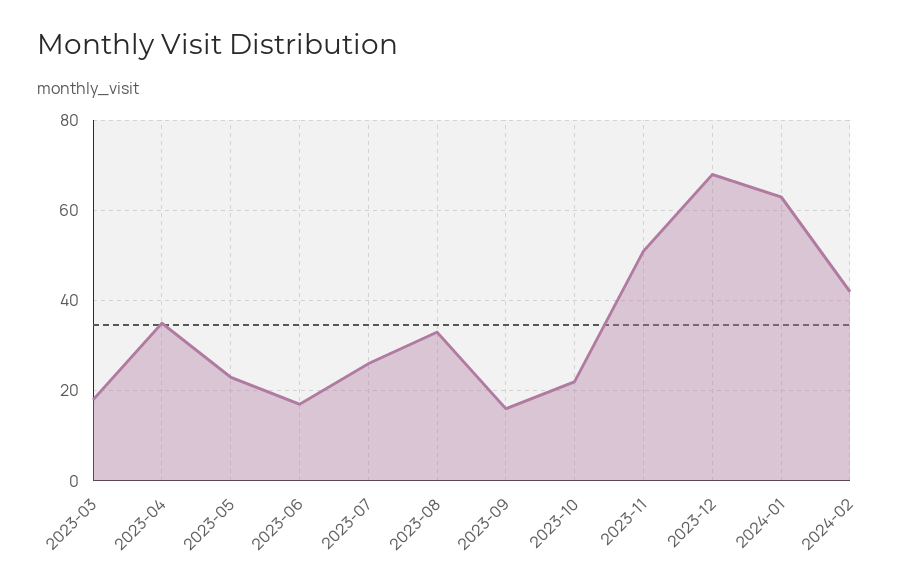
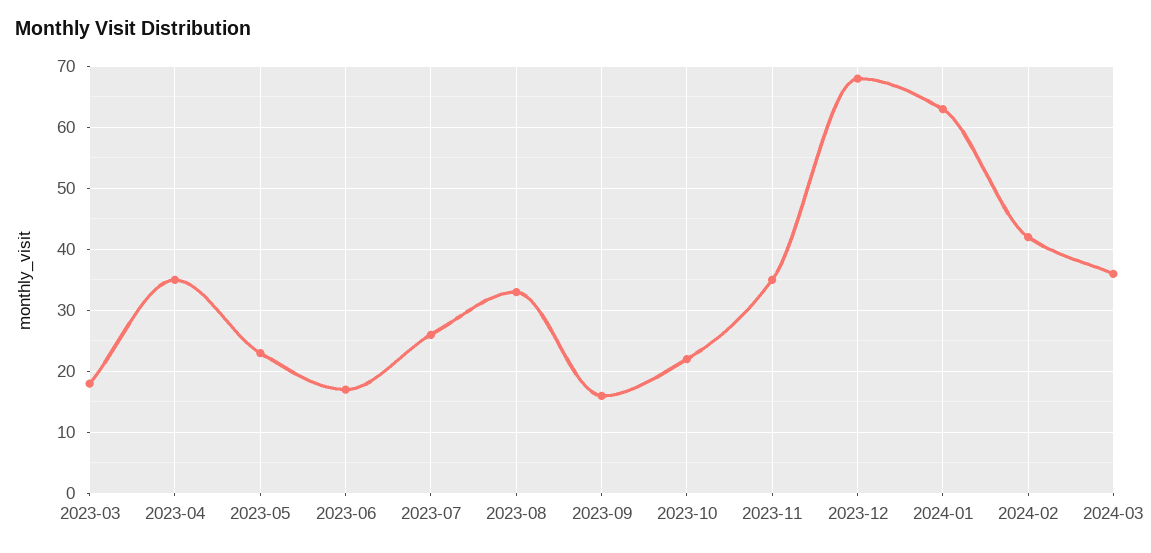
2023-11: 50 -> 35
2024-03: none -> 36

